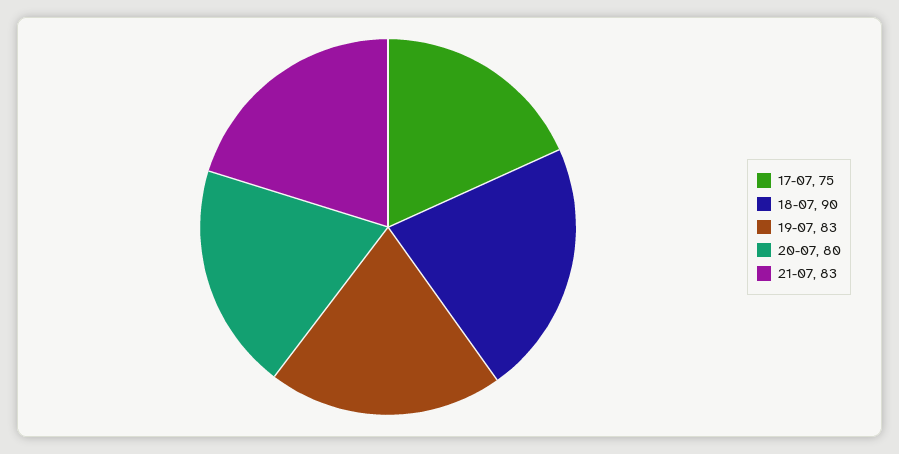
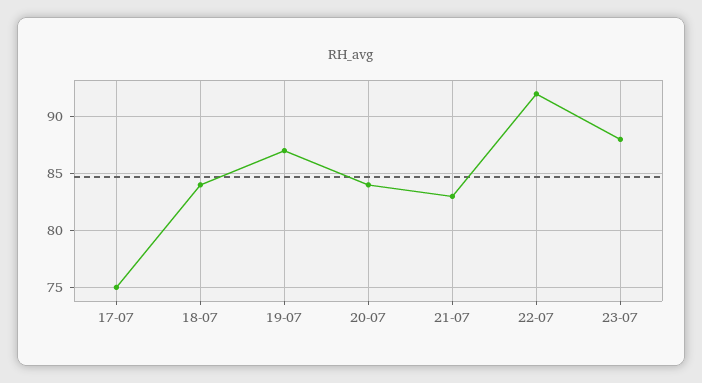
18-07: 90 -> 84
19-07: 83 -> 87
20-07: 80 -> 84
22-07: none -> 92
23-07: none -> 88

